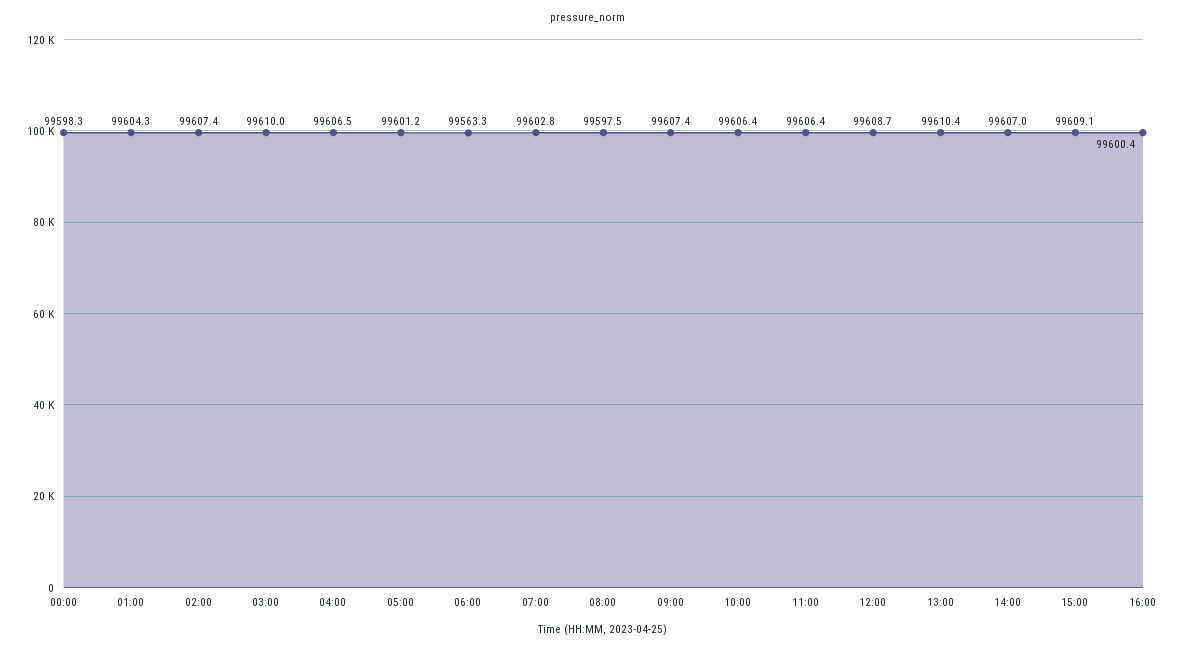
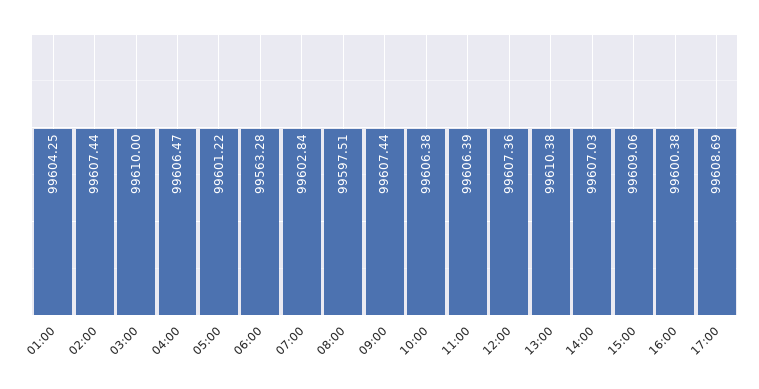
00:00: 99598.3 -> none
12:00: 99608.7 -> 99607.36
17:00: none -> 99608.69

